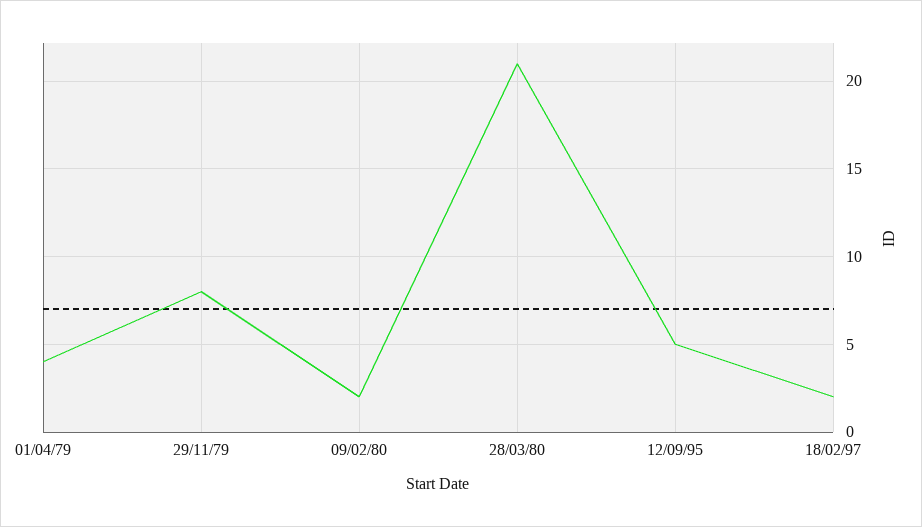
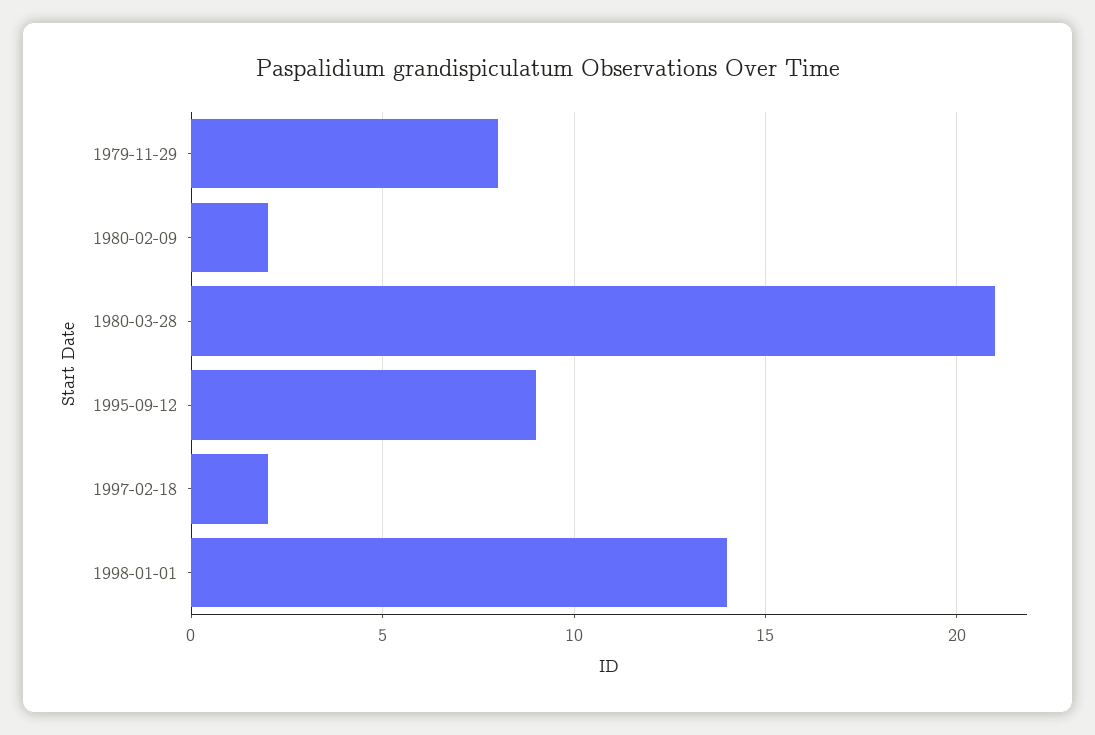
01/04/79: 4 -> none
12/09/95: 5 -> 9
1998-01-01: none -> 14

